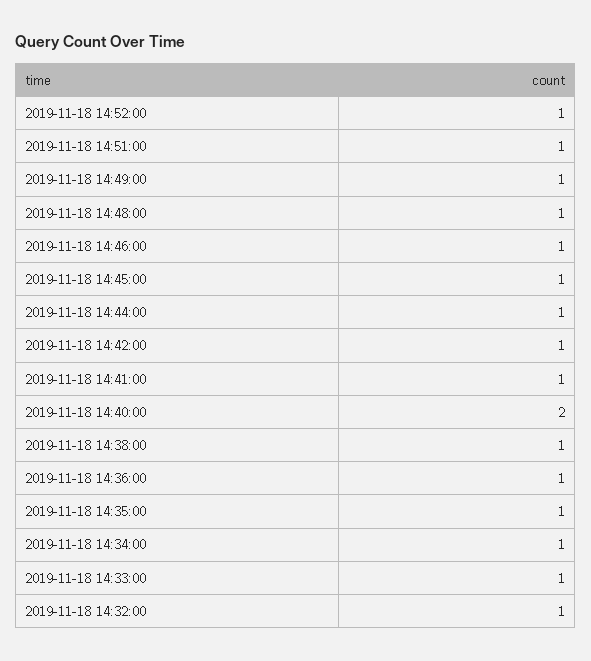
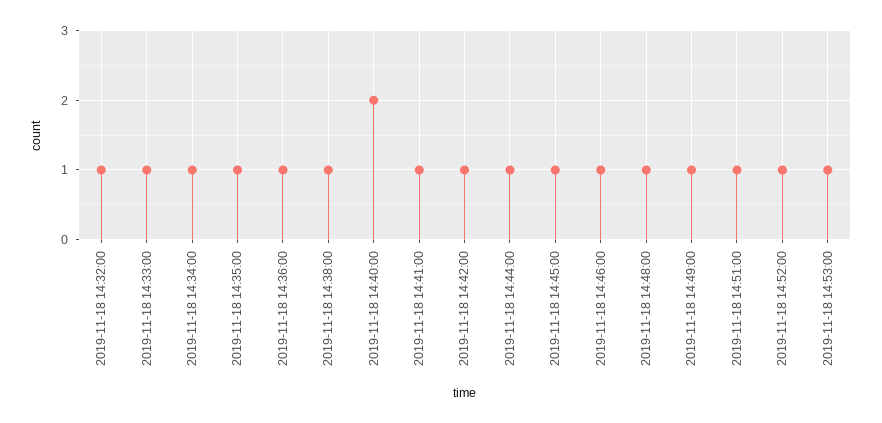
2019-11-18 14:53:00: none -> 1

